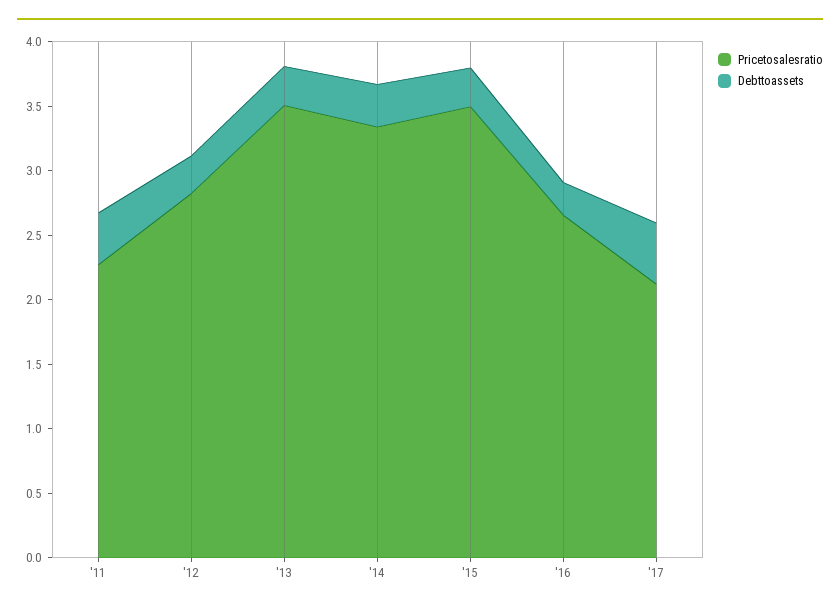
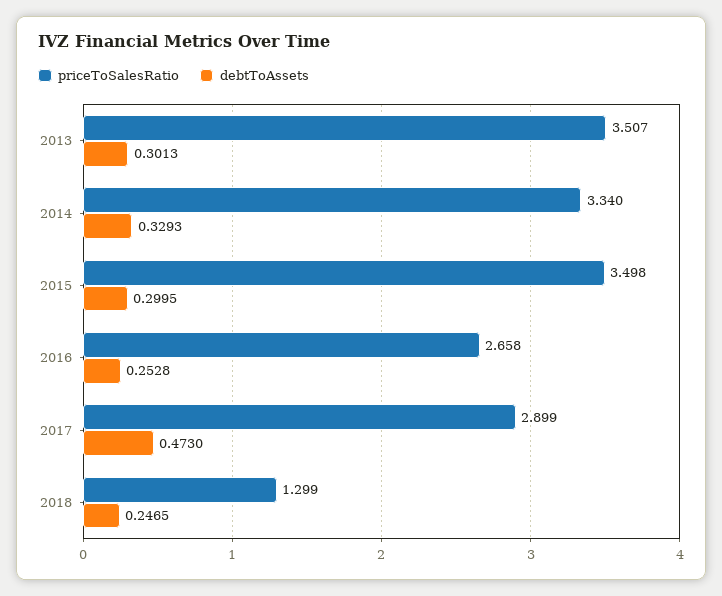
Pricetosalesratio, '11: 2.3 -> none
Debttoassets, '11: 0.4 -> none
Pricetosalesratio, '12: 2.8 -> none
Debttoassets, '12: 0.3 -> none
Pricetosalesratio, '17: 2.1 -> 2.899
Pricetosalesratio, 2018: none -> 1.299
Debttoassets, 2018: none -> 0.2465

